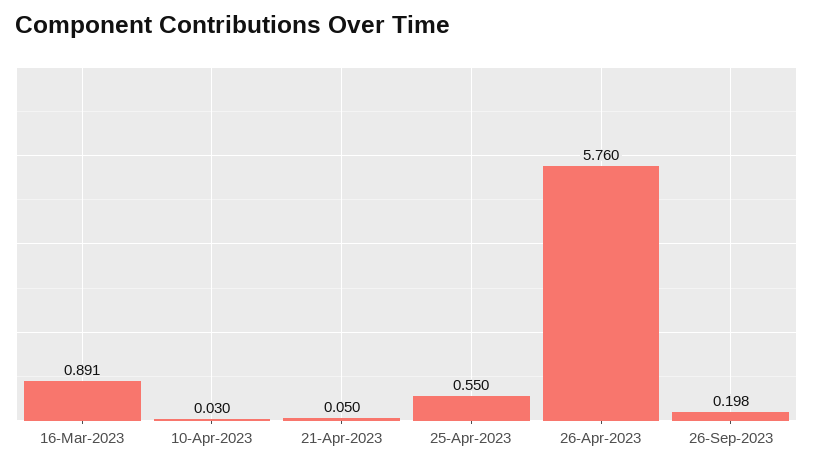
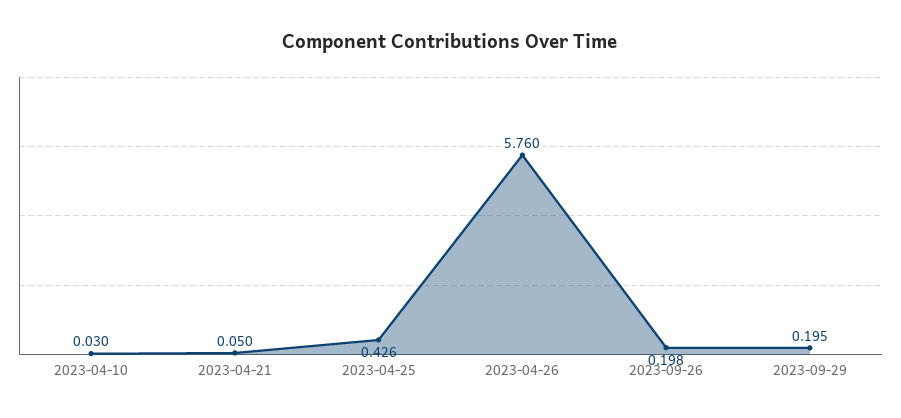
16-Mar-2023: 0.891 -> none
25-Apr-2023: 0.55 -> 0.426
2023-09-29: none -> 0.195

